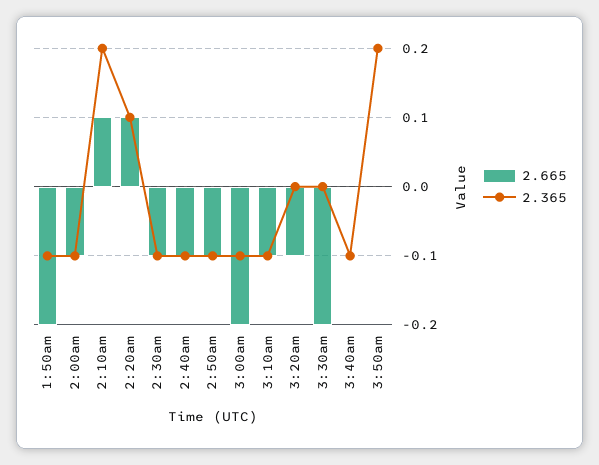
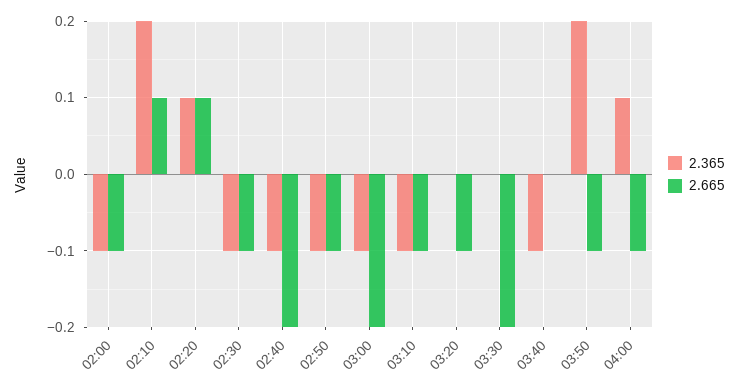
2.665, 1:50am: -0.2 -> none
2.365, 1:50am: -0.1 -> none
2.665, 2:40am: -0.1 -> -0.2
2.665, 3:50am: 0 -> -0.1
2.365, 04:00: none -> 0.1
2.665, 04:00: none -> -0.1

